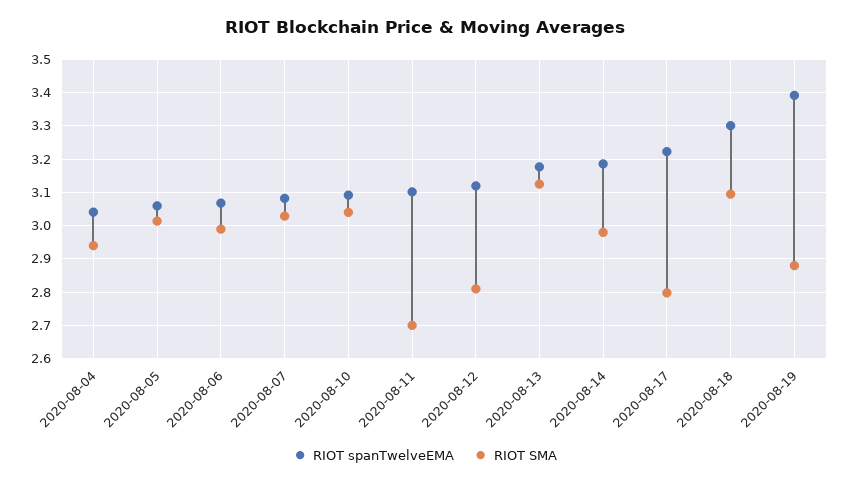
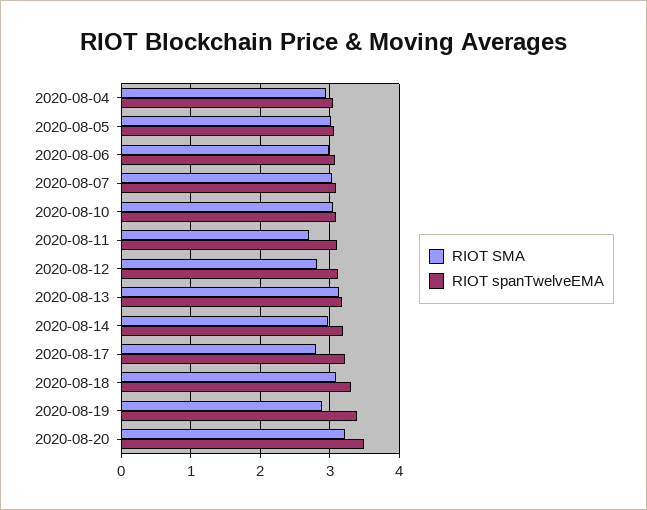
RIOT SMA, 2020-08-20: none -> 3.2
RIOT spanTwelveEMA, 2020-08-20: none -> 3.5

